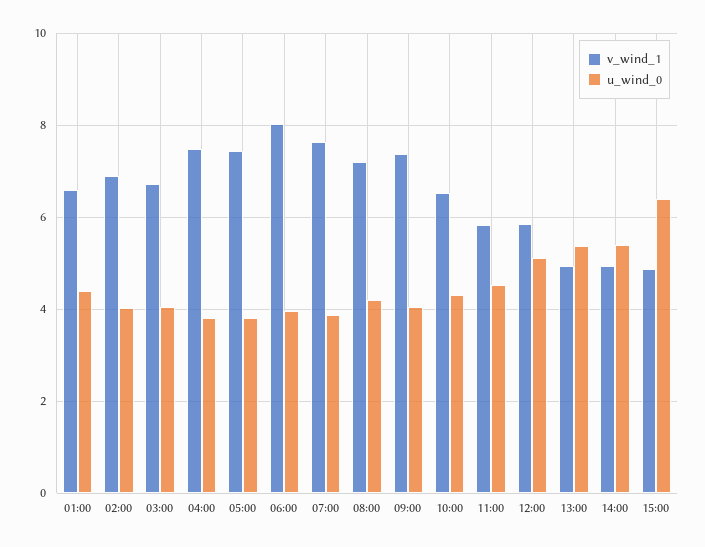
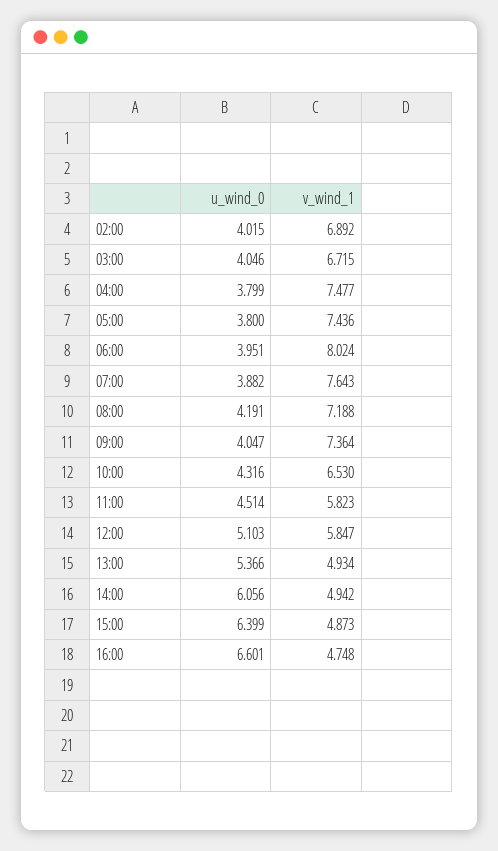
v_wind_1, 01:00: 6.6 -> none
u_wind_0, 01:00: 4.4 -> none
u_wind_0, 14:00: 5.4 -> 6.056
u_wind_0, 16:00: none -> 6.601
v_wind_1, 16:00: none -> 4.748

